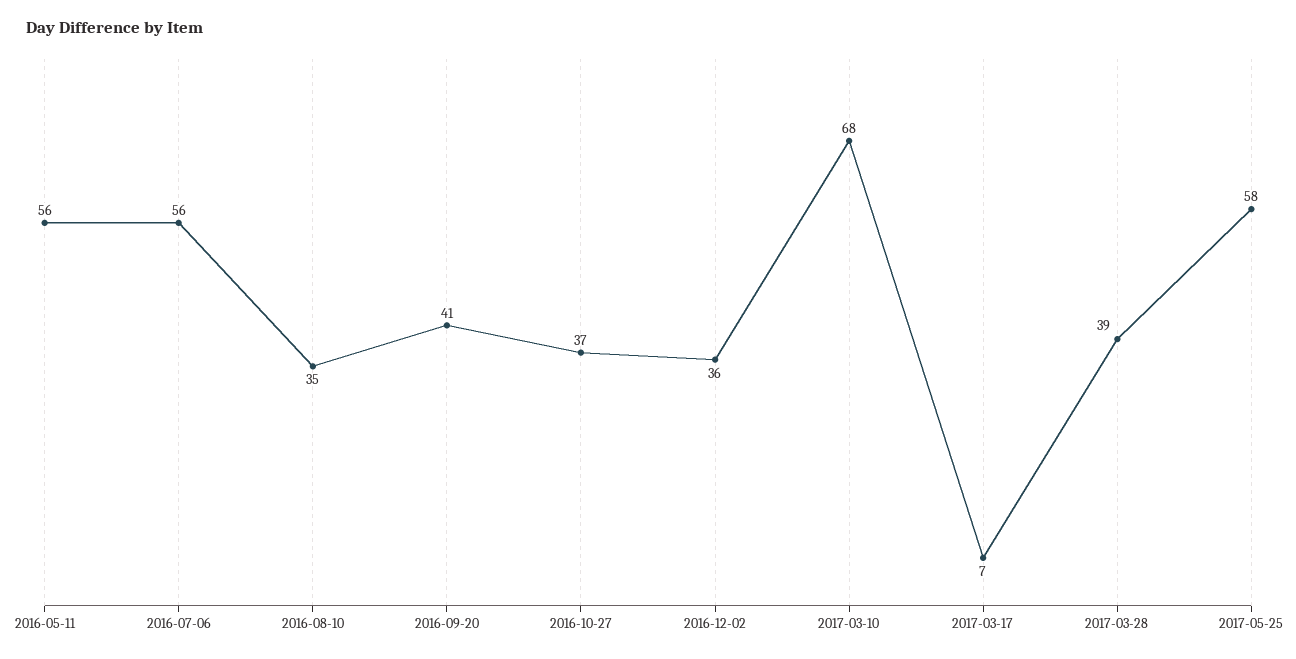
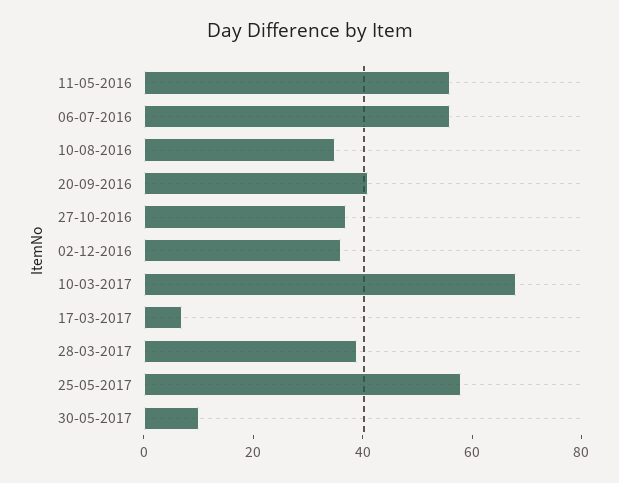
30-05-2017: none -> 10

